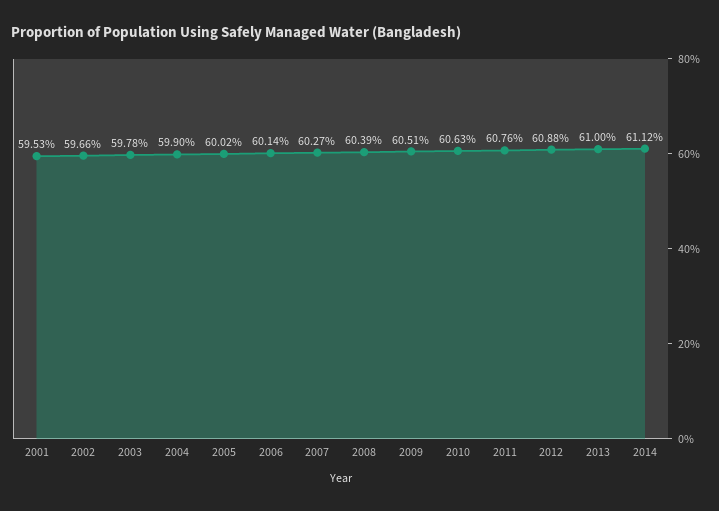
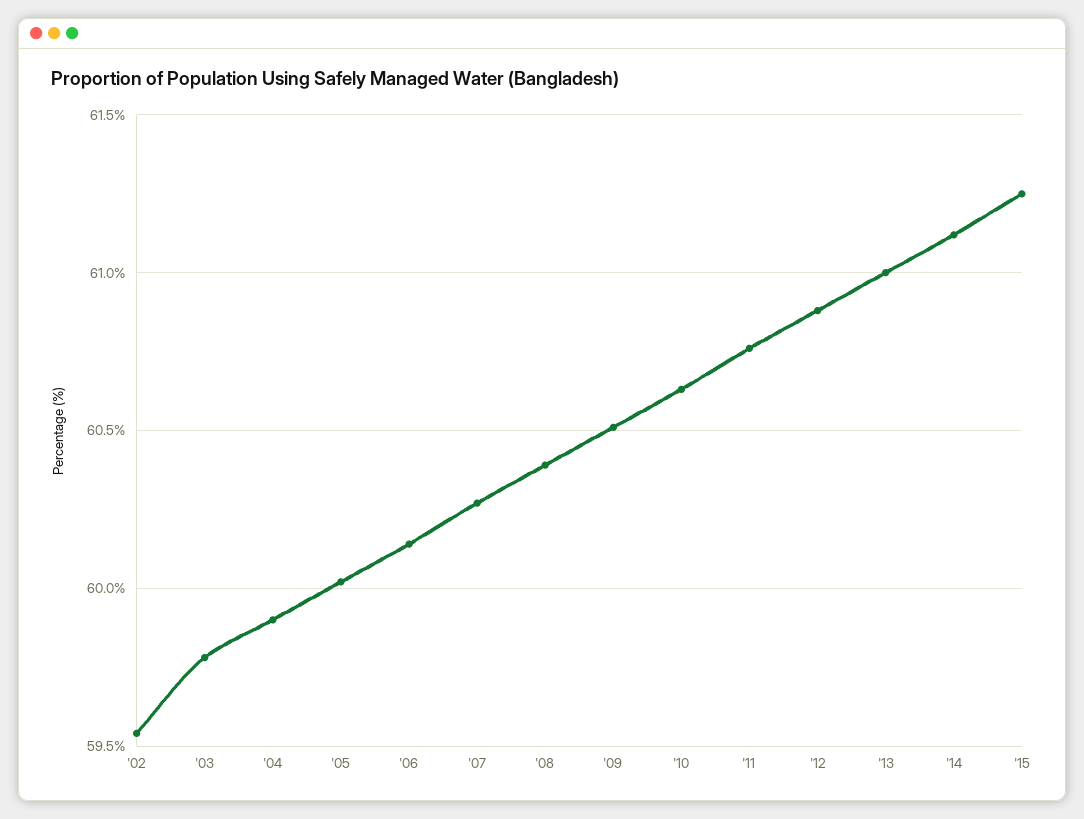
2001: 59.53 -> none
2002: 59.66 -> 59.55
'15: none -> 61.25

